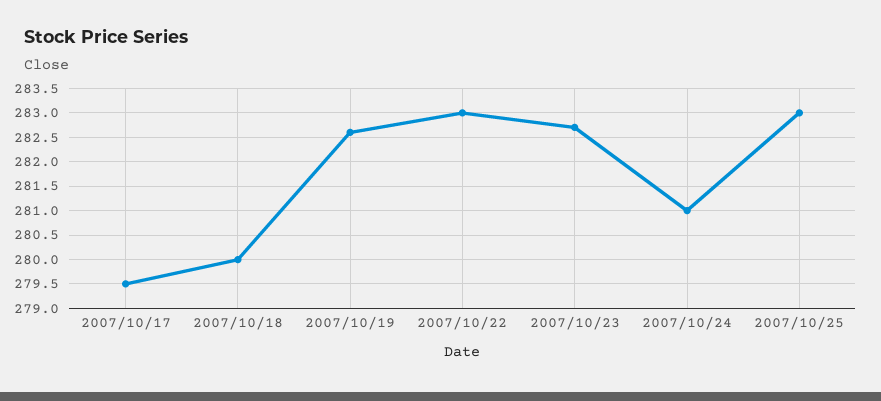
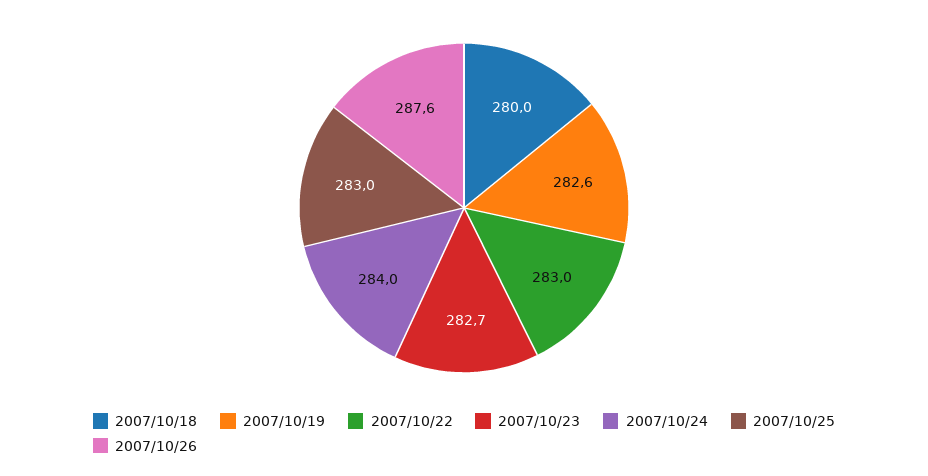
2007/10/17: 279.5 -> none
2007/10/24: 281 -> 284
2007/10/26: none -> 287.6

